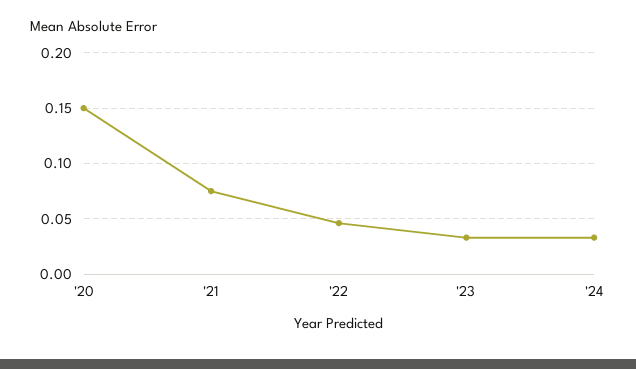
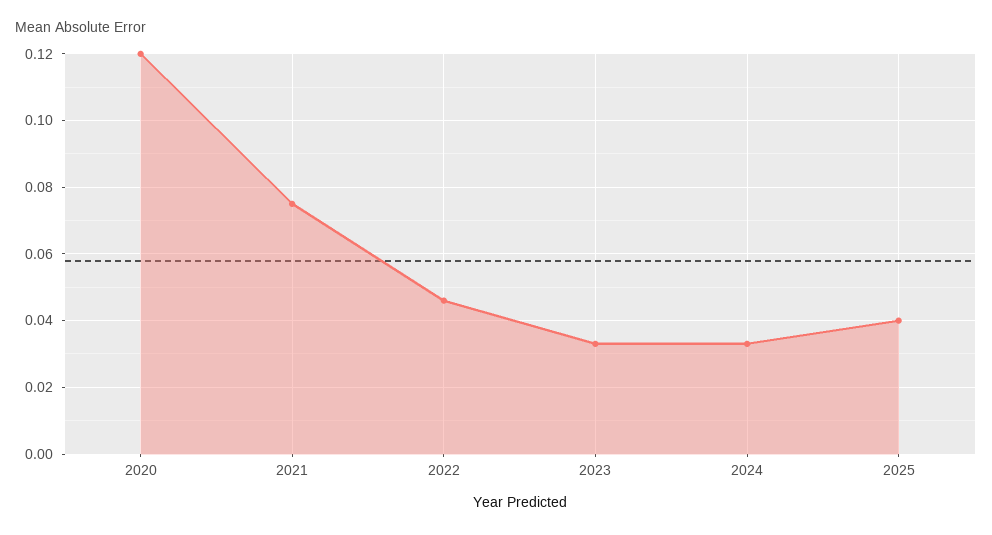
'20: 0.15 -> 0.12
2025: none -> 0.04

